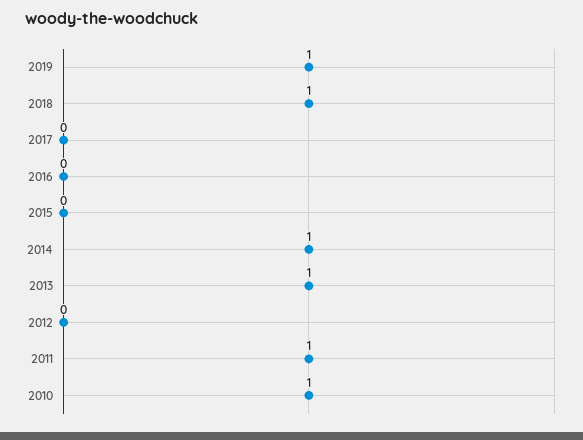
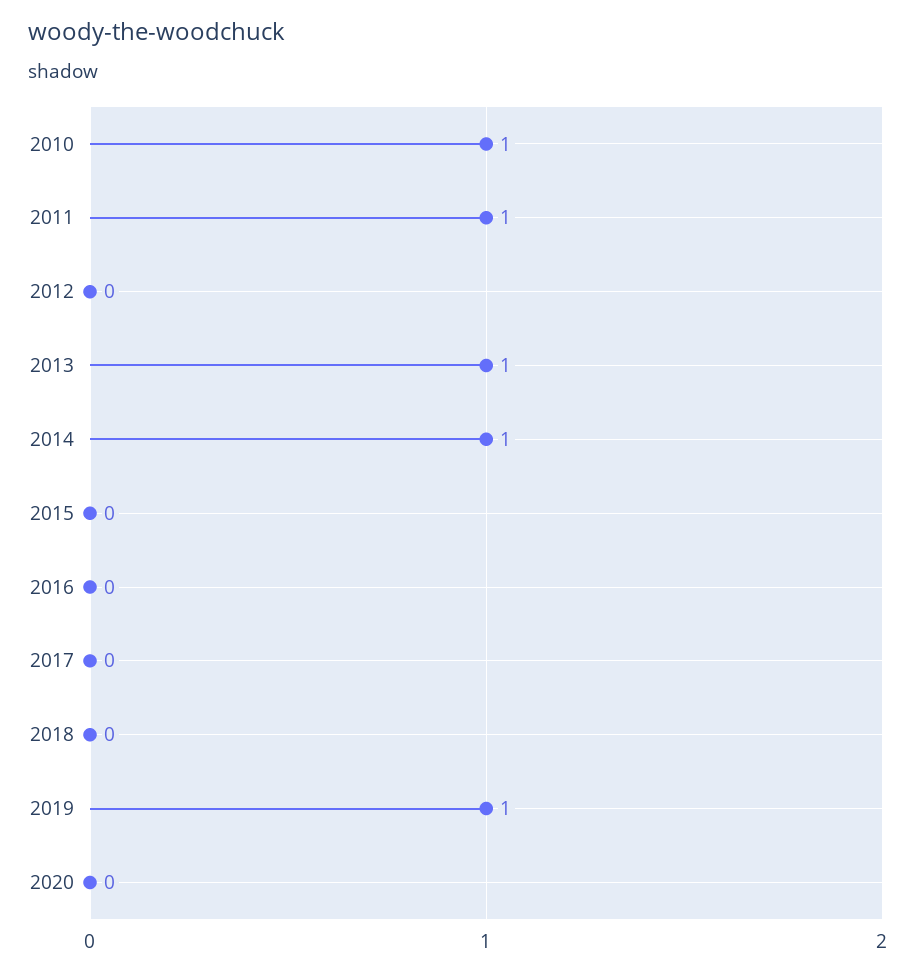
2018: 1 -> 0
2020: none -> 0

